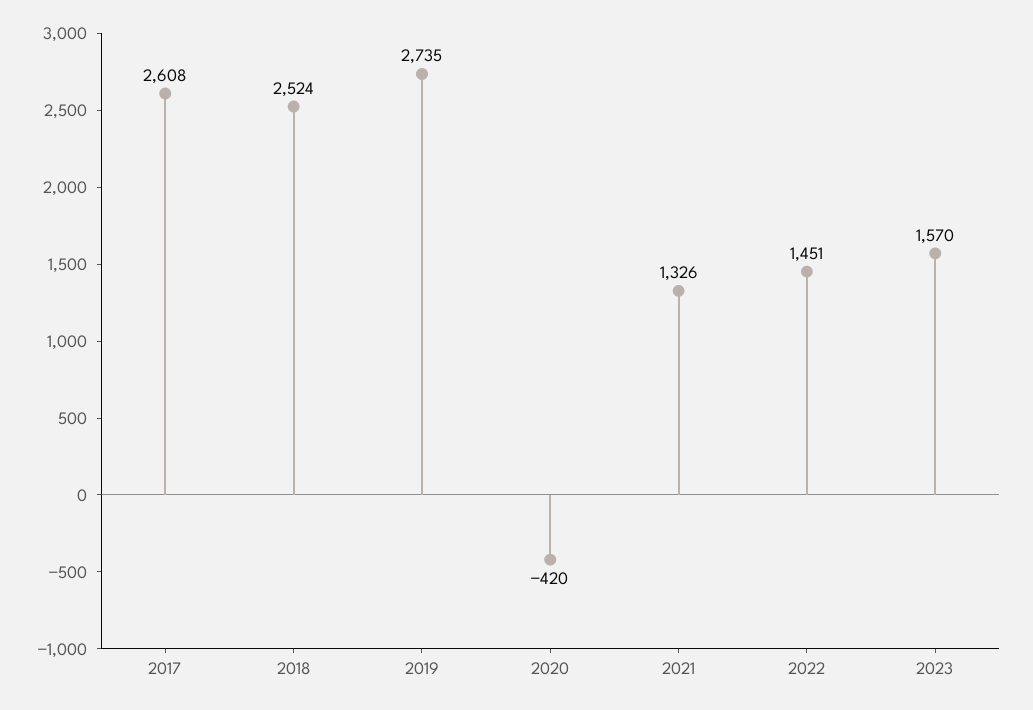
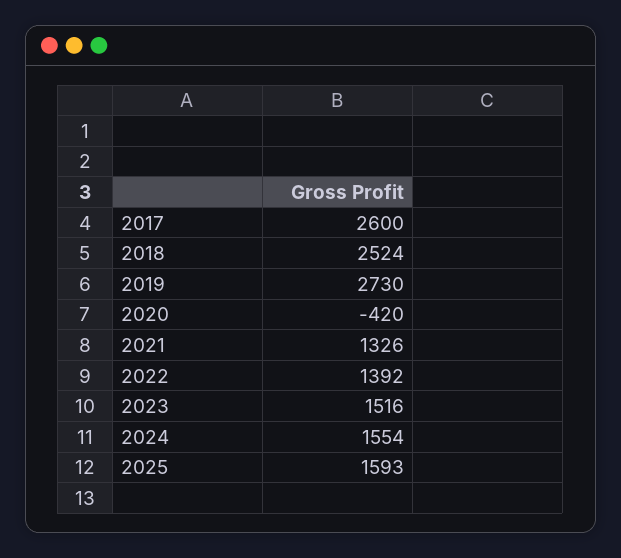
2017: 2608 -> 2600
2019: 2735 -> 2730
2022: 1451 -> 1392
2023: 1570 -> 1516
2024: none -> 1554
2025: none -> 1593

